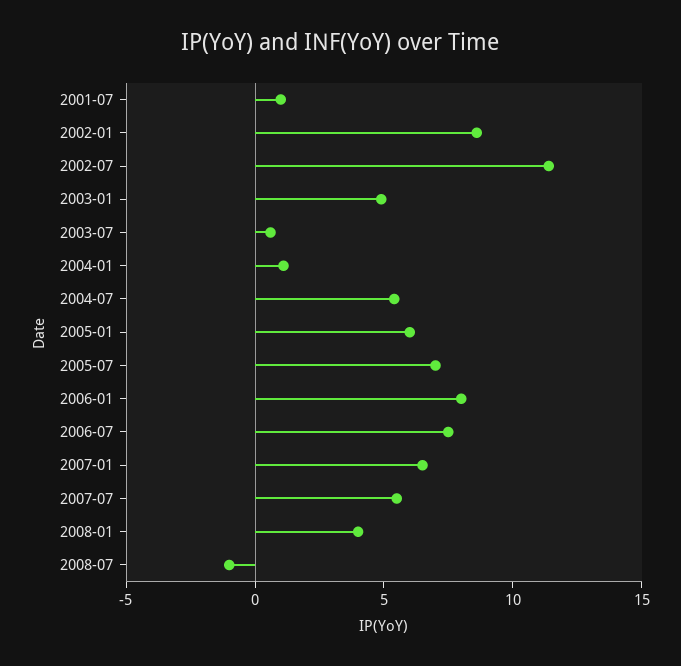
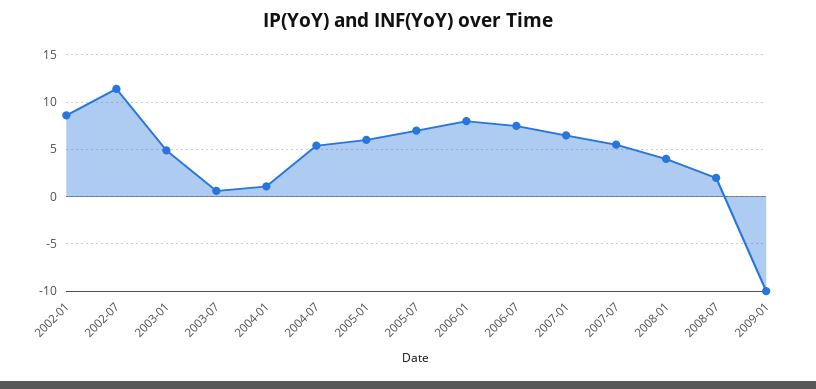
2001-07: 1 -> none
2008-07: -1 -> 2
2009-01: none -> -10

